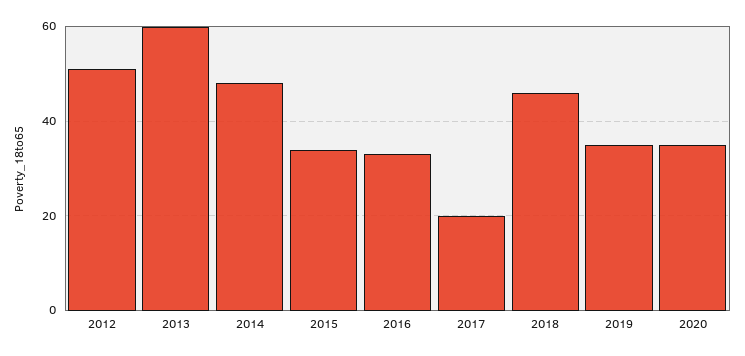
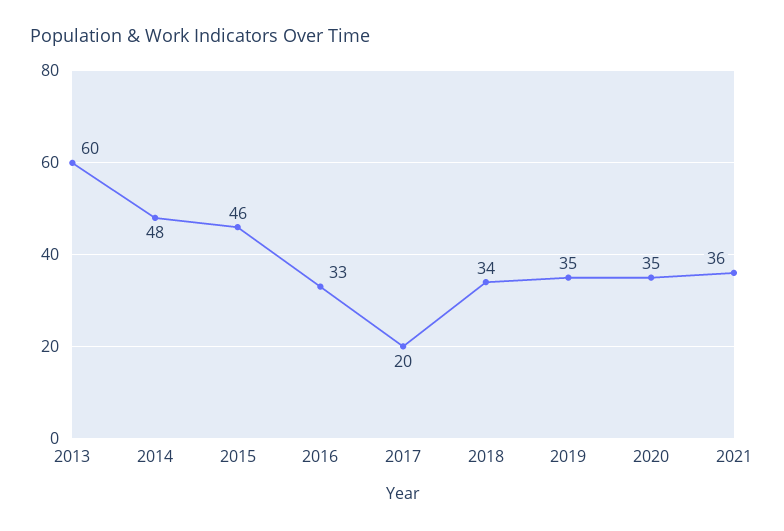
2012: 50 -> none
2015: 35 -> 46
2018: 45 -> 34
2021: none -> 36

